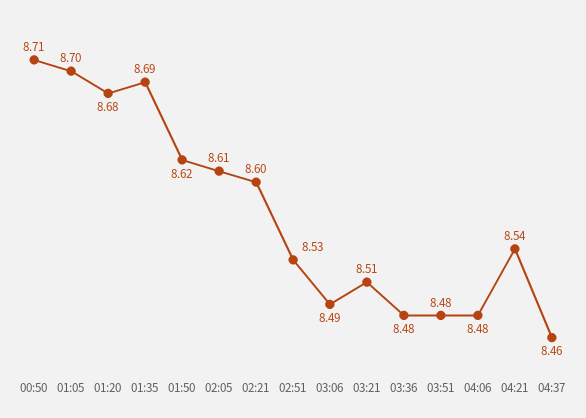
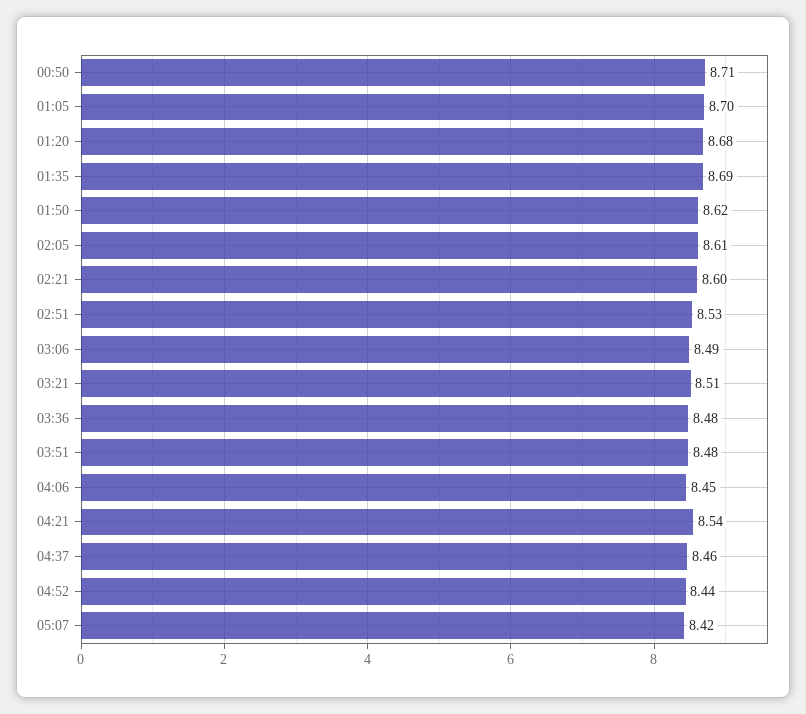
04:06: 8.48 -> 8.45
04:52: none -> 8.44
05:07: none -> 8.42

